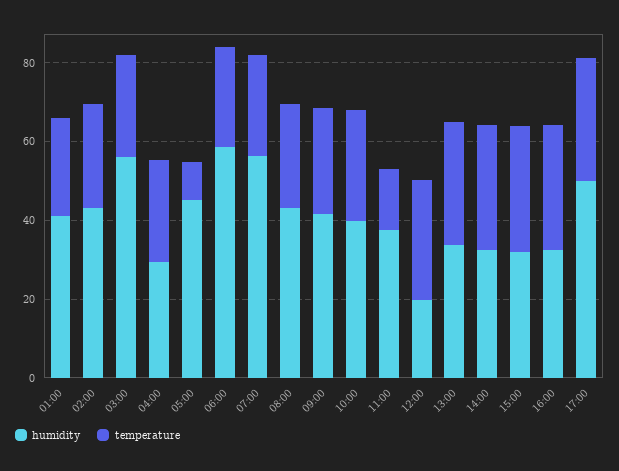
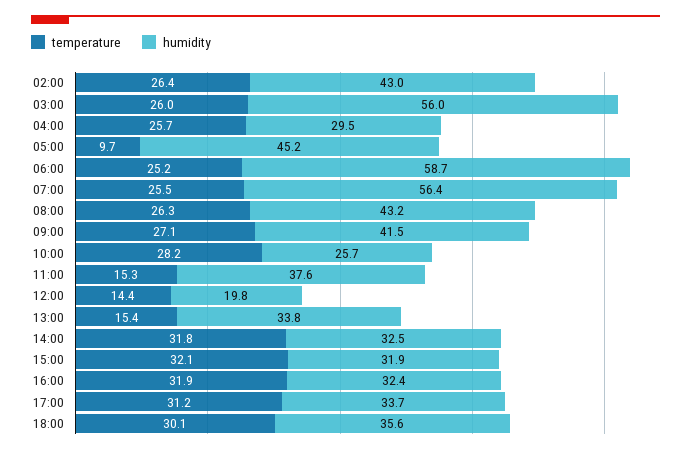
humidity, 01:00: 40 -> none
temperature, 01:00: 25 -> none
humidity, 10:00: 40 -> 25.7
temperature, 12:00: 30 -> 14.4
temperature, 13:00: 30 -> 15.4
humidity, 17:00: 50 -> 33.7
temperature, 18:00: none -> 30.1
humidity, 18:00: none -> 35.6

